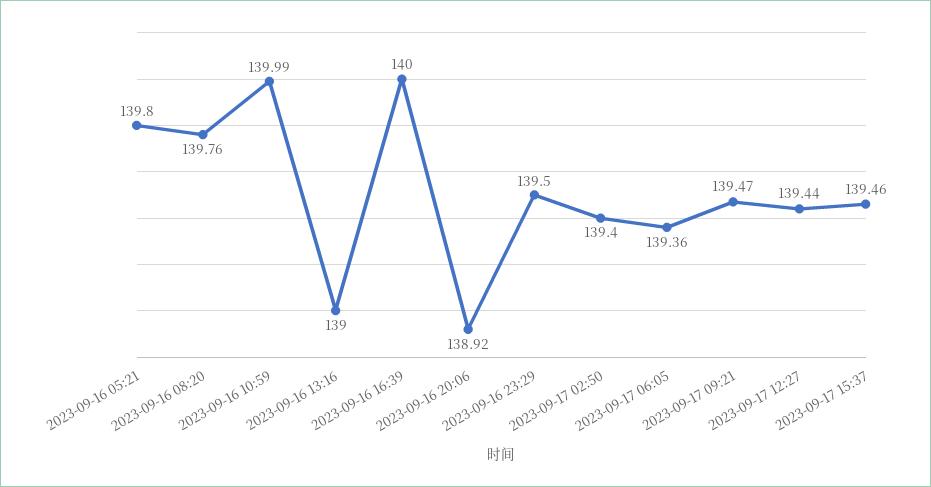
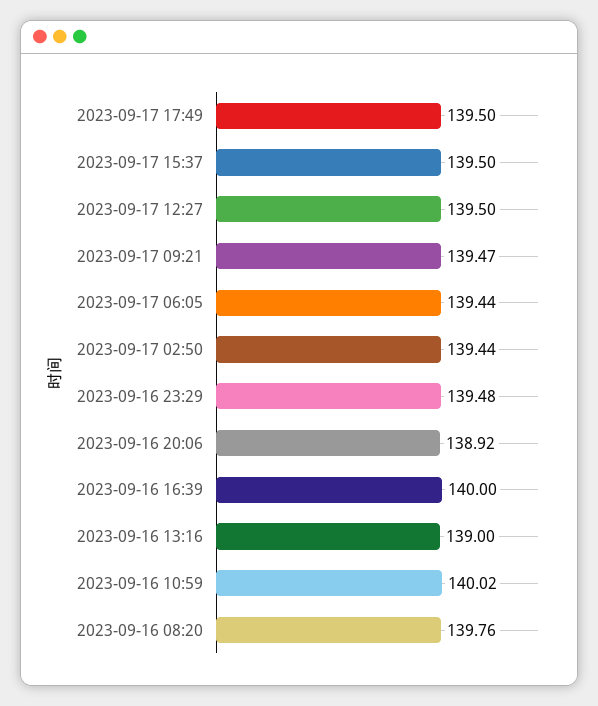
2023-09-16 05:21: 139.8 -> none
2023-09-16 10:59: 139.99 -> 140.02
2023-09-16 23:29: 139.5 -> 139.48
2023-09-17 02:50: 139.4 -> 139.44
2023-09-17 06:05: 139.36 -> 139.44
2023-09-17 12:27: 139.44 -> 139.5
2023-09-17 15:37: 139.46 -> 139.5
2023-09-17 17:49: none -> 139.5

